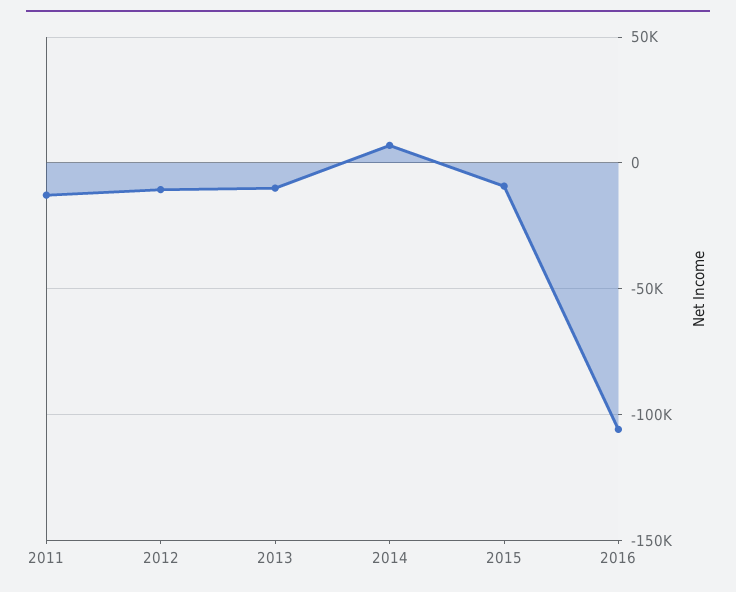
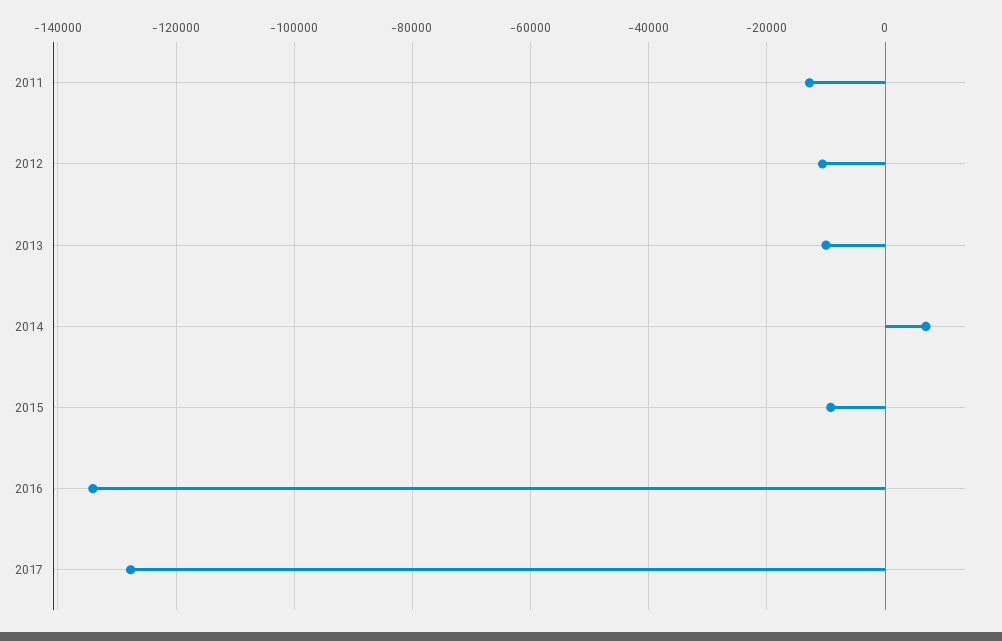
2016: -105000 -> -134000
2017: none -> -128000

